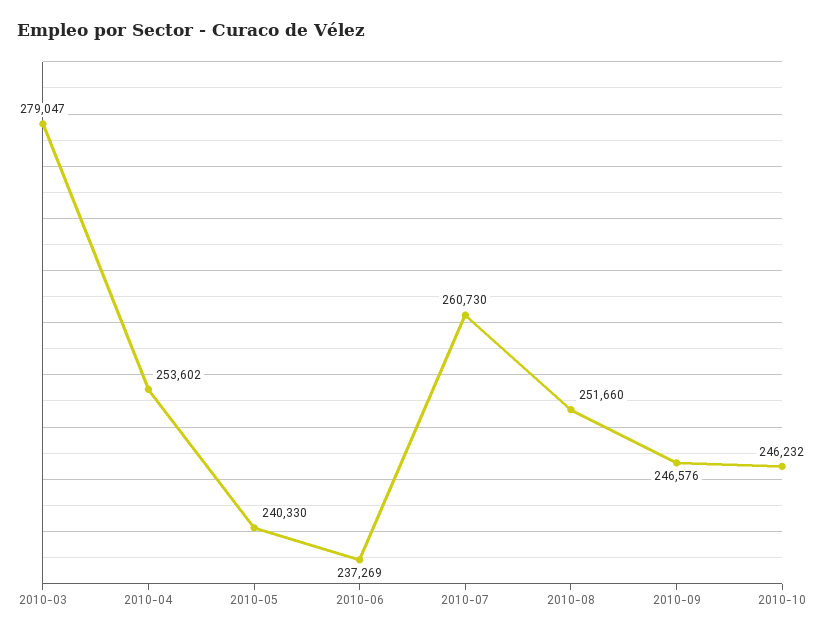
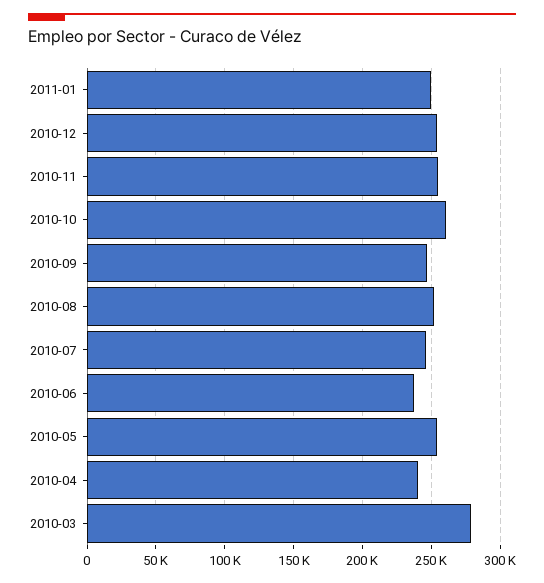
2010-04: 253602 -> 240000
2010-05: 240330 -> 255000
2010-07: 260730 -> 245000
2010-10: 246232 -> 260000
2011-01: none -> 250000
2010-12: none -> 255000
2010-11: none -> 255000

